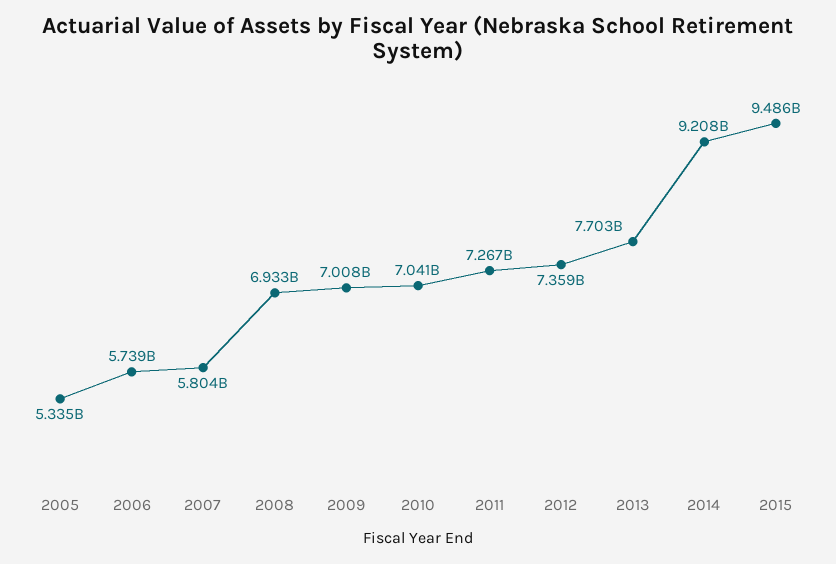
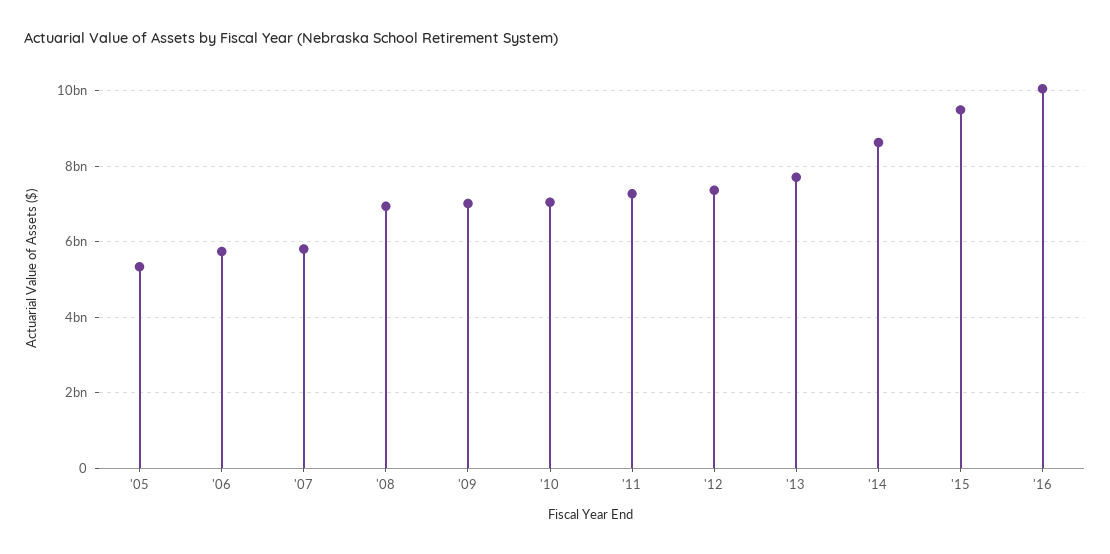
2014: 9208000000 -> 8600000000
'16: none -> 10000000000

